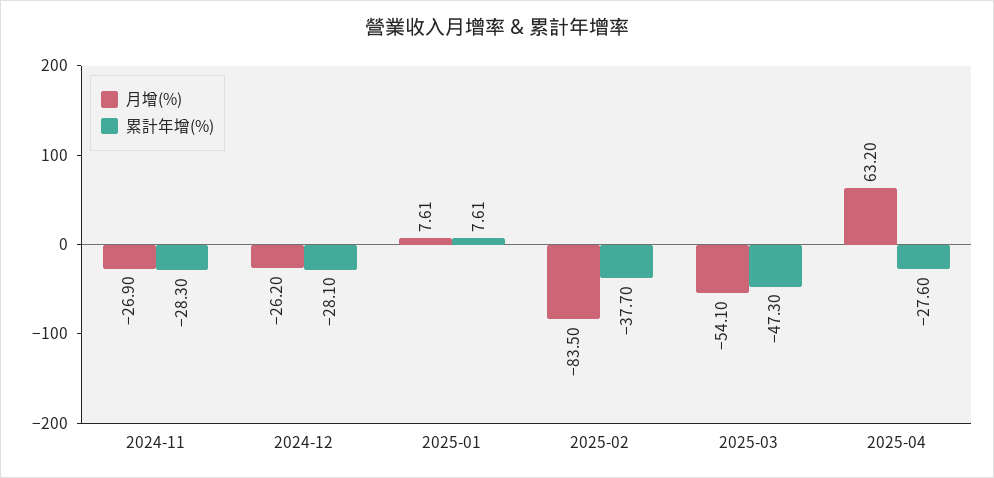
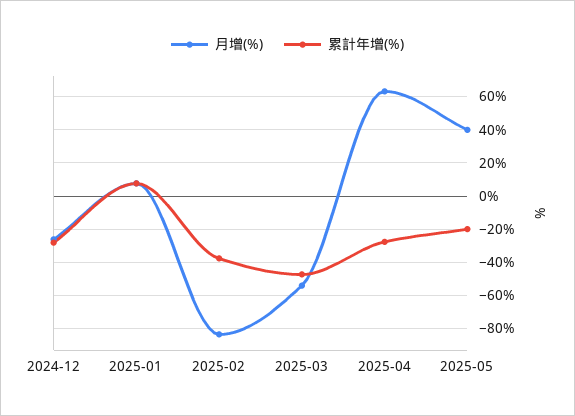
月增(%), 2024-11: -26.9 -> none
累計年增(%), 2024-11: -28.3 -> none
月增(%), 2025-05: none -> 40
累計年增(%), 2025-05: none -> -20

